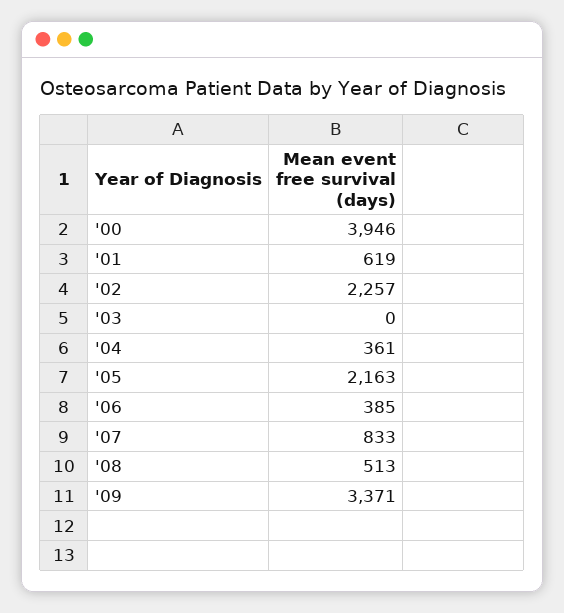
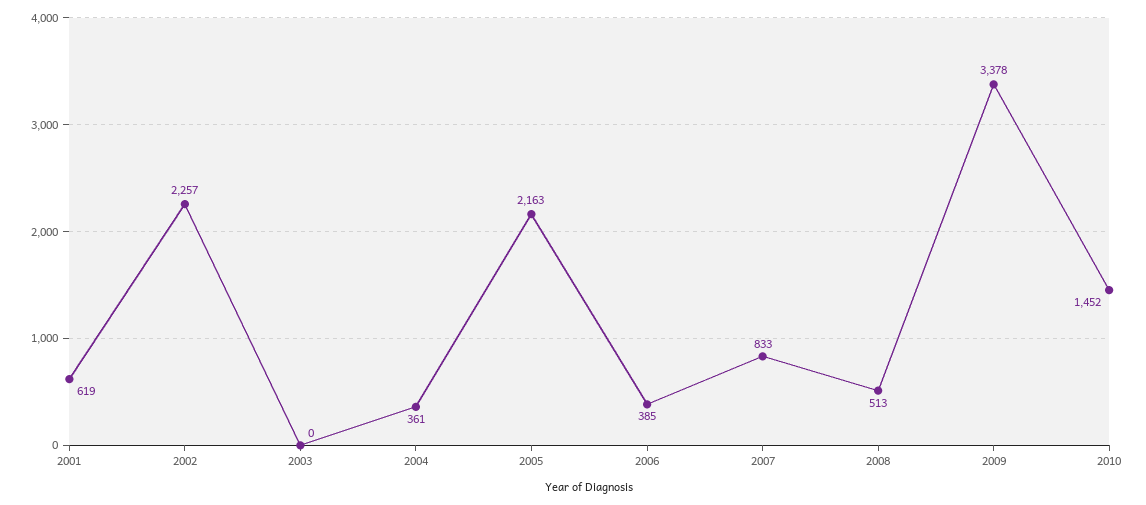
'00: 3946 -> none
'09: 3371 -> 3378
2010: none -> 1452

